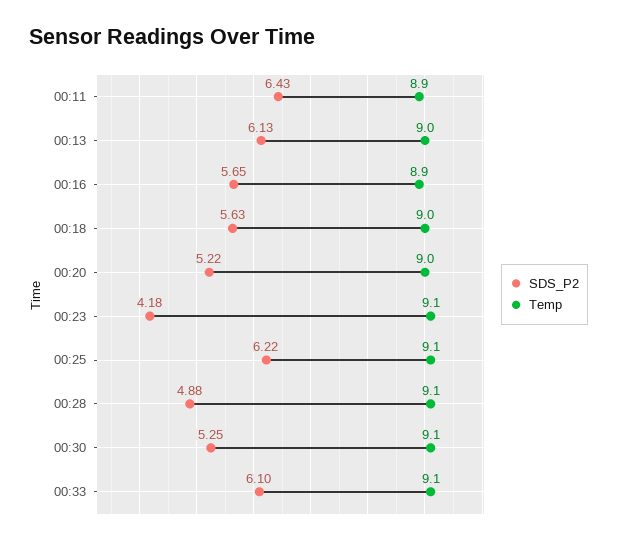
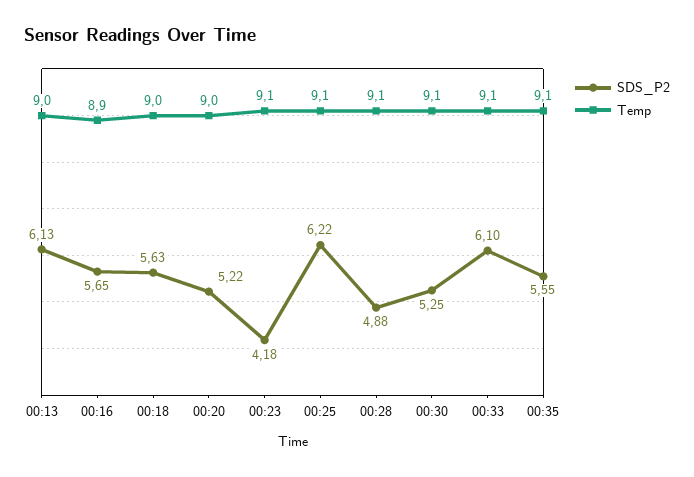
SDS_P2, 00:11: 6.43 -> none
Temp, 00:11: 8.9 -> none
SDS_P2, 00:35: none -> 5.55
Temp, 00:35: none -> 9.1

